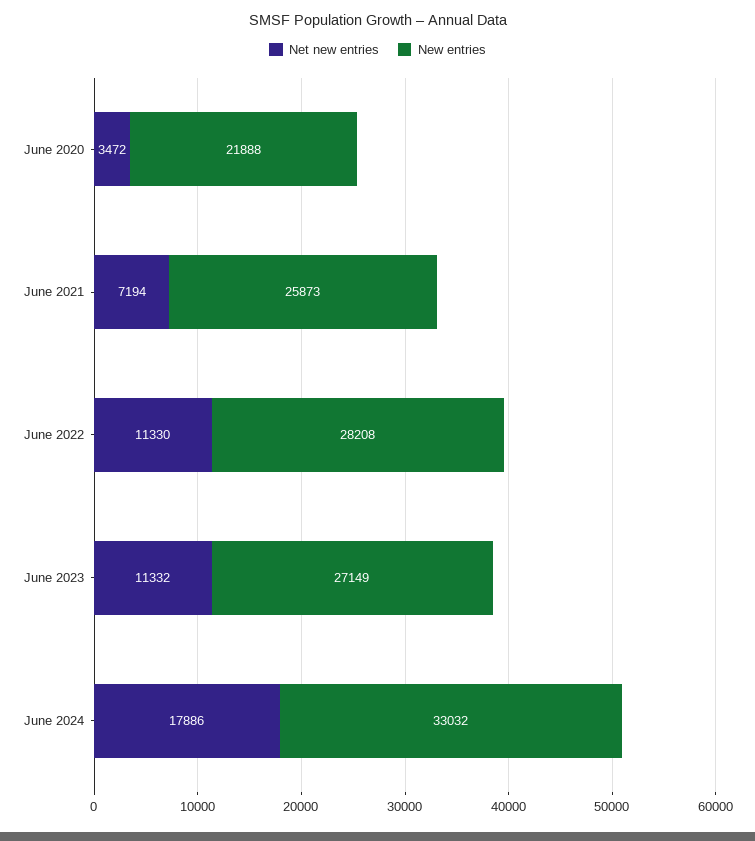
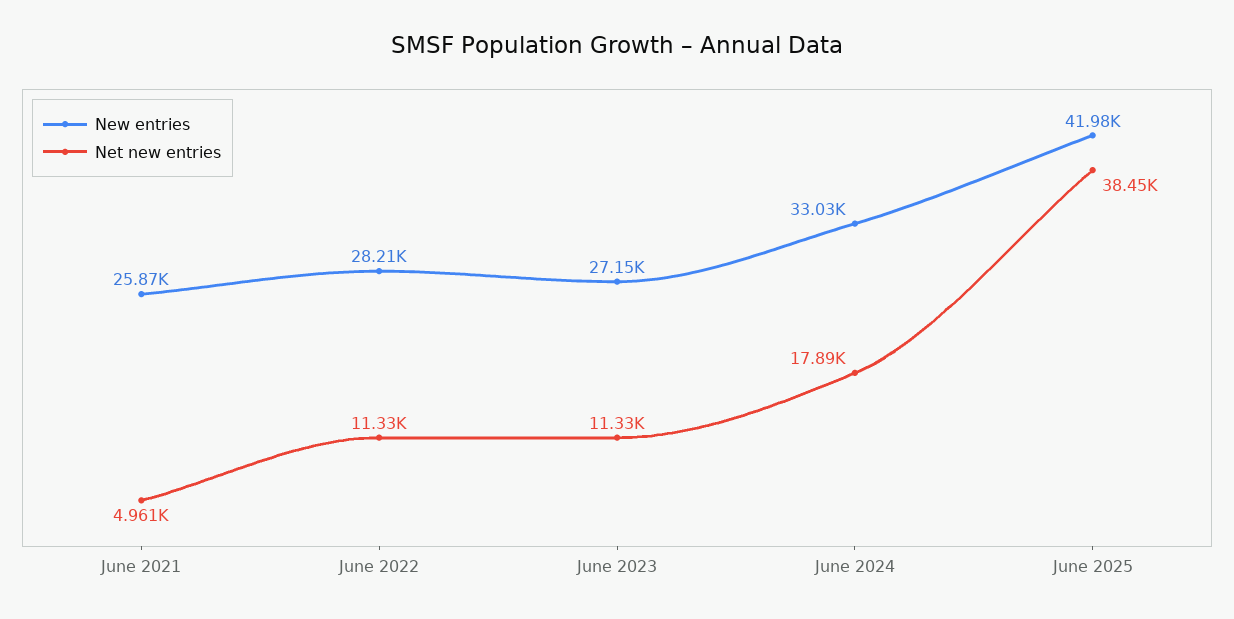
Net new entries, June 2020: 3472 -> none
New entries, June 2020: 21888 -> none
Net new entries, June 2021: 7194 -> 4961
New entries, June 2025: none -> 41980
Net new entries, June 2025: none -> 38450

